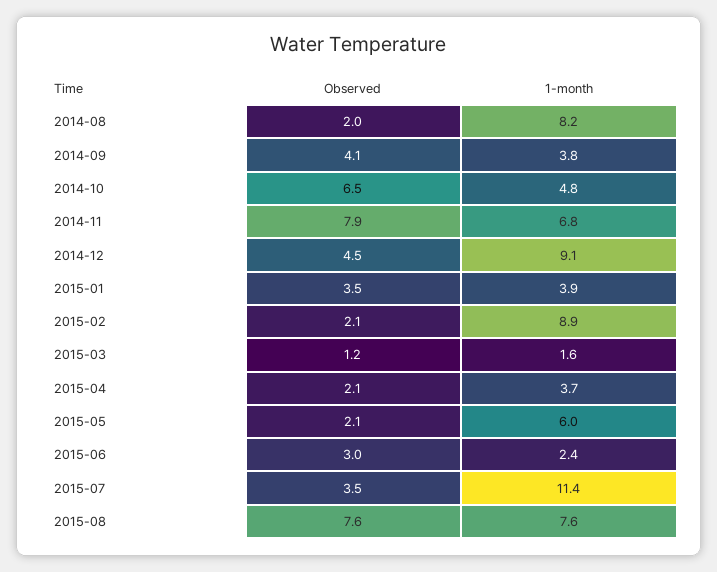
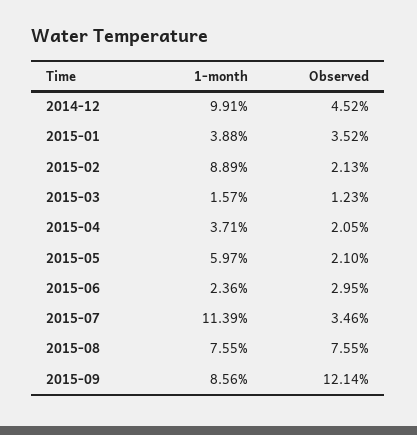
Observed, 2014-08: 2 -> none
1-month, 2014-08: 8.2 -> none
Observed, 2014-09: 4.1 -> none
1-month, 2014-09: 3.8 -> none
Observed, 2014-10: 6.5 -> none
1-month, 2014-10: 4.8 -> none
Observed, 2014-11: 7.9 -> none
1-month, 2014-11: 6.8 -> none
1-month, 2014-12: 9.1 -> 9.91
1-month, 2015-09: none -> 8.56
Observed, 2015-09: none -> 12.14

